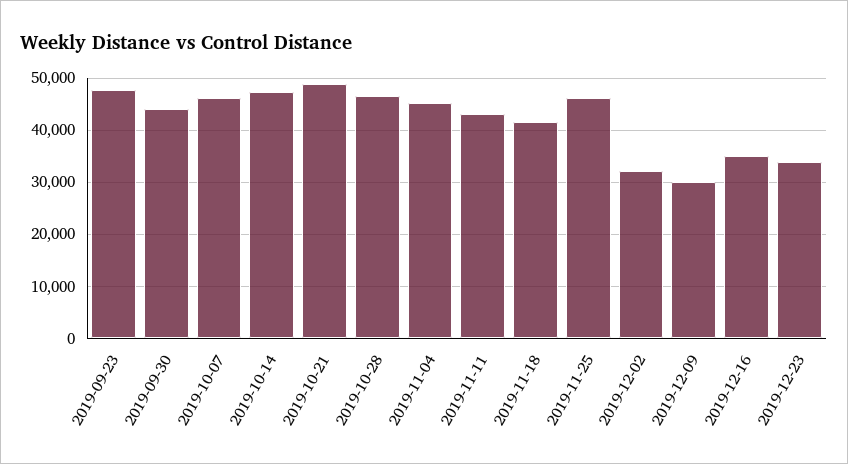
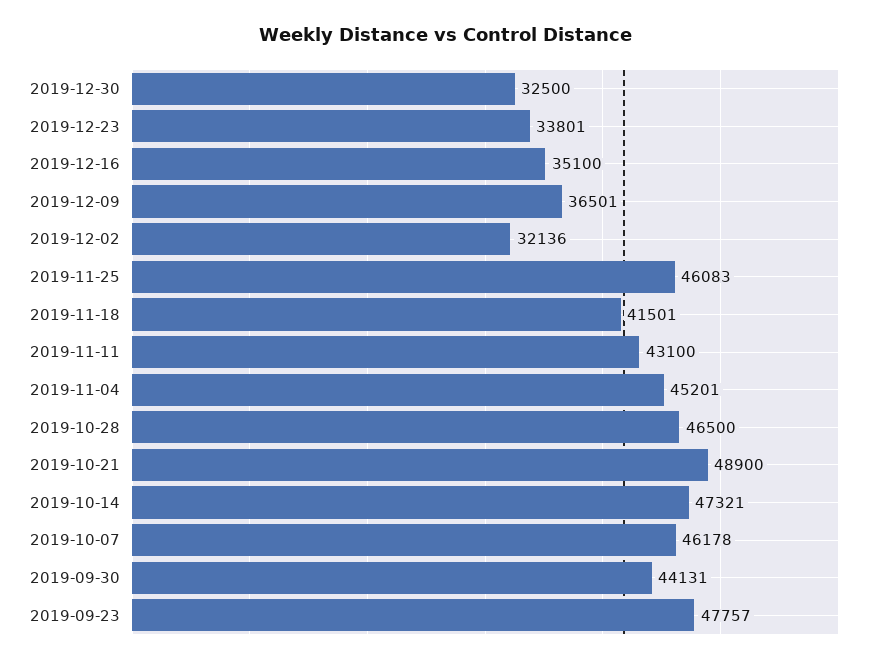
2019-12-09: 30000 -> 36501
2019-12-30: none -> 32500

